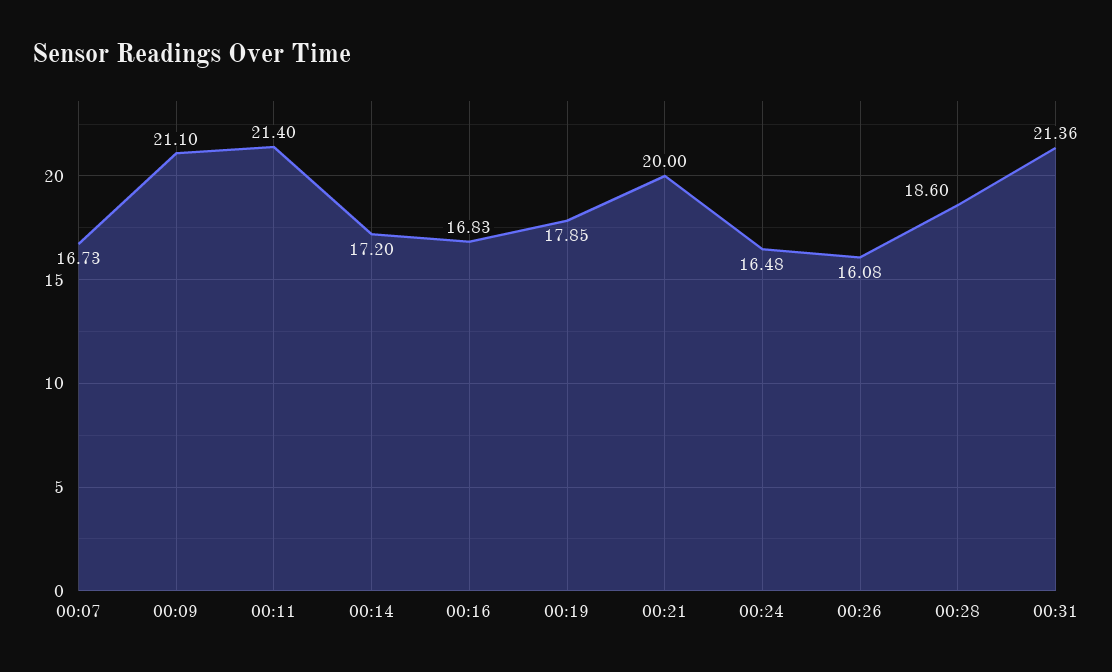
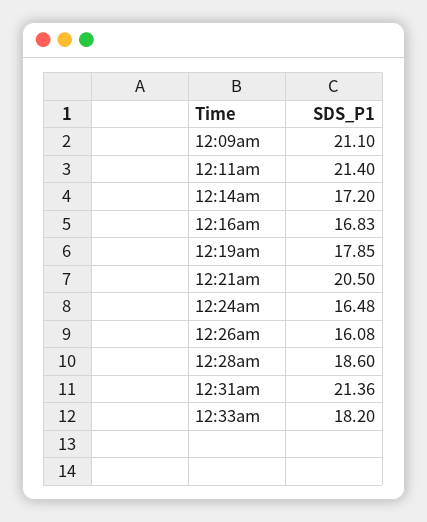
00:07: 16.73 -> none
00:21: 20 -> 20.5
12:33am: none -> 18.2

